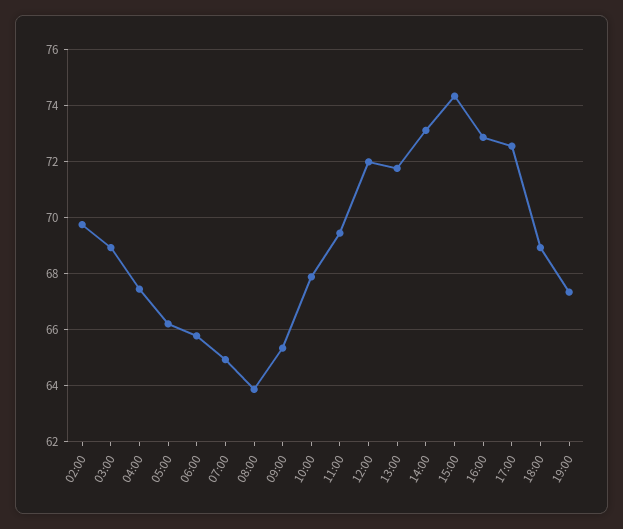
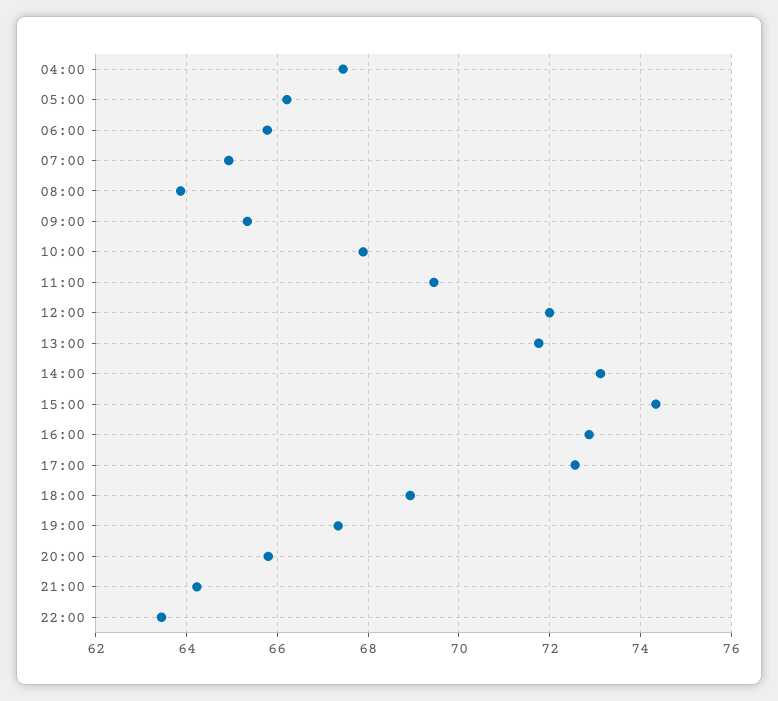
02:00: 69.75 -> none
03:00: 69 -> none
20:00: none -> 65.8
21:00: none -> 64.2
22:00: none -> 63.4

